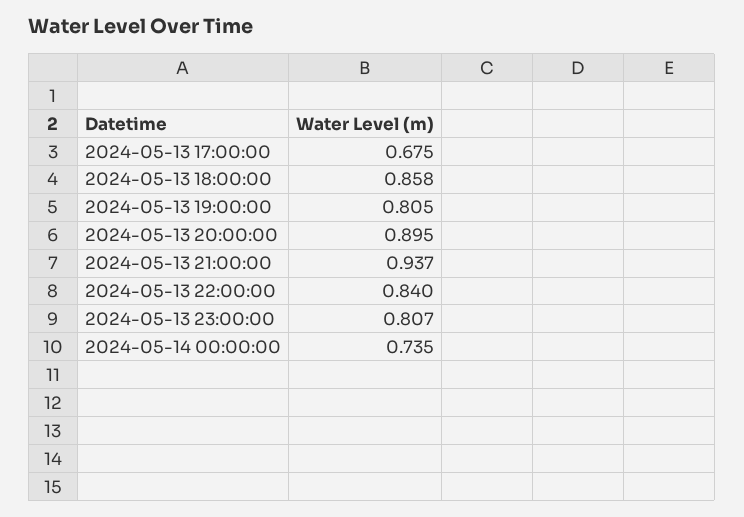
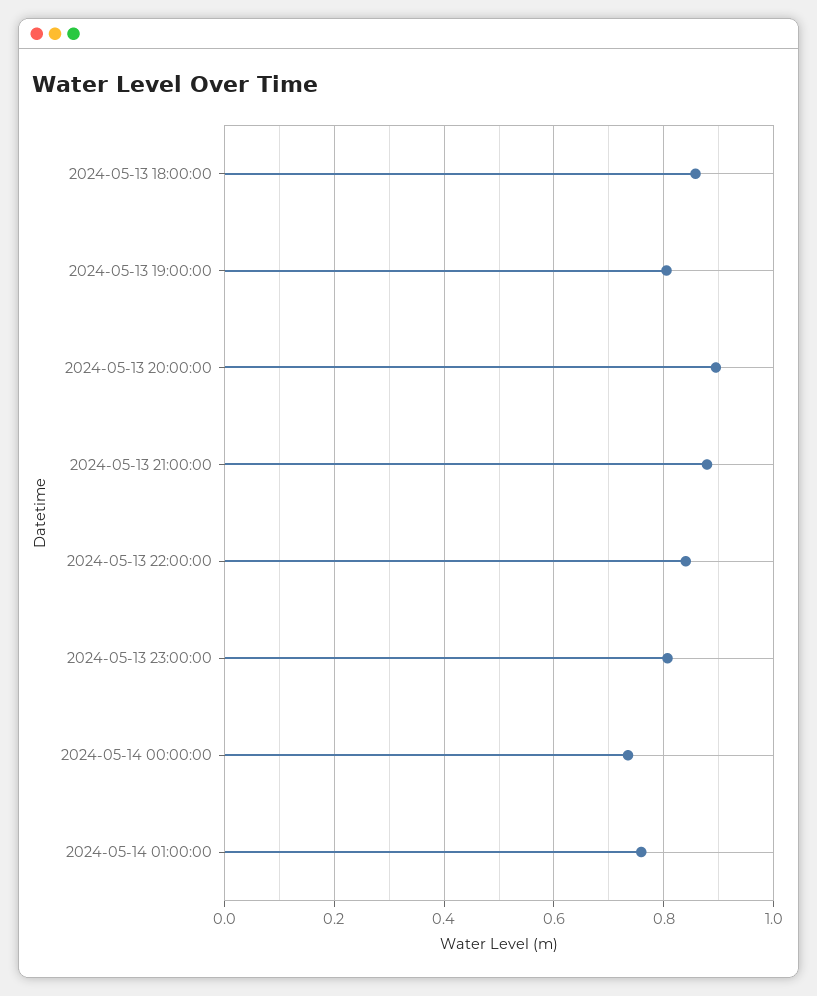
2024-05-13 17:00:00: 0.675 -> none
2024-05-13 21:00:00: 0.937 -> 0.88
2024-05-14 01:00:00: none -> 0.76

